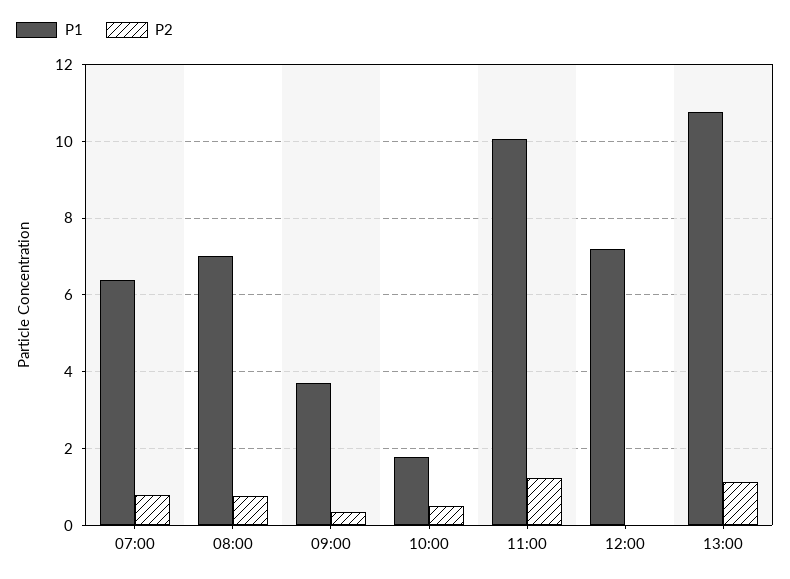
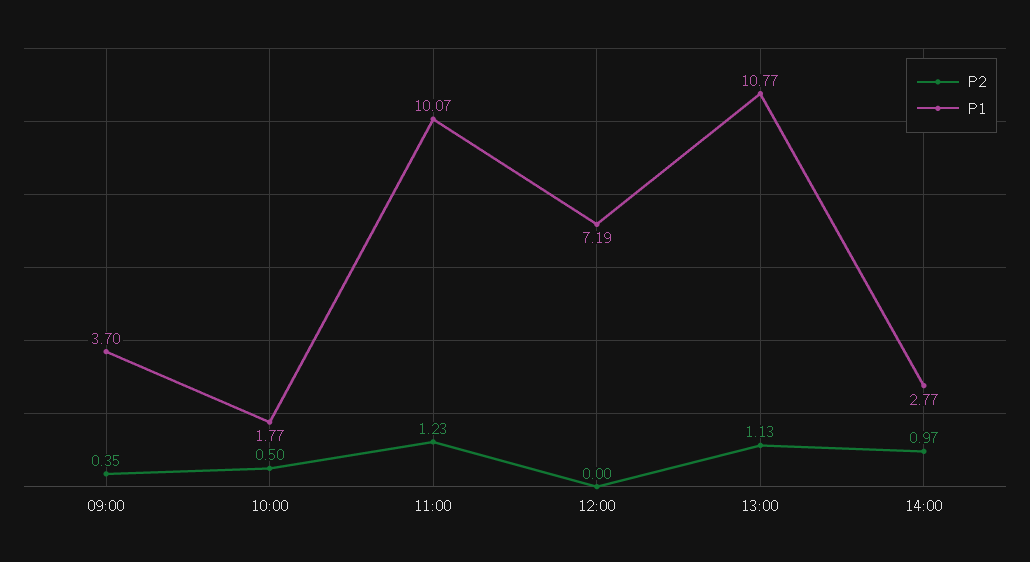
P1, 07:00: 6.4 -> none
P2, 07:00: 0.8 -> none
P1, 08:00: 7 -> none
P2, 08:00: 0.8 -> none
P2, 14:00: none -> 0.97
P1, 14:00: none -> 2.77

